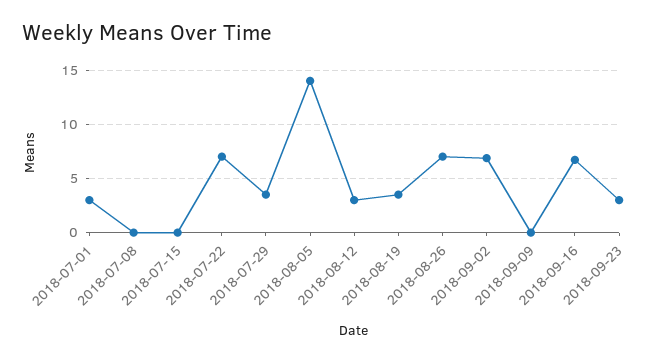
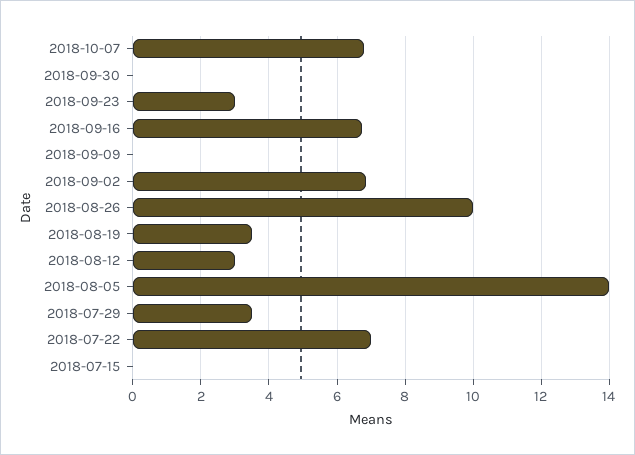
2018-07-01: 3 -> none
2018-07-08: 0 -> none
2018-08-26: 7 -> 10
2018-10-07: none -> 6.8
2018-09-30: none -> 0

